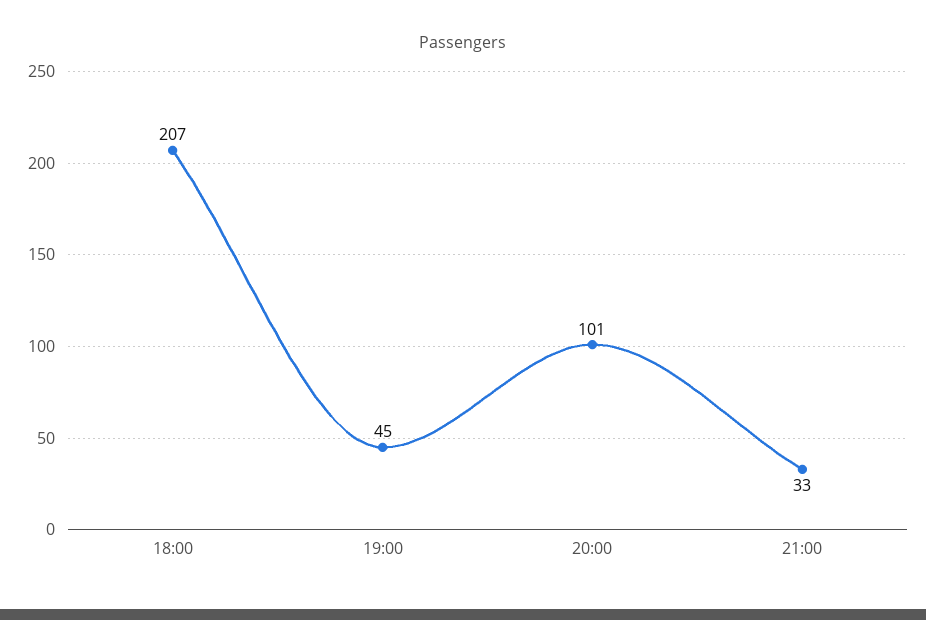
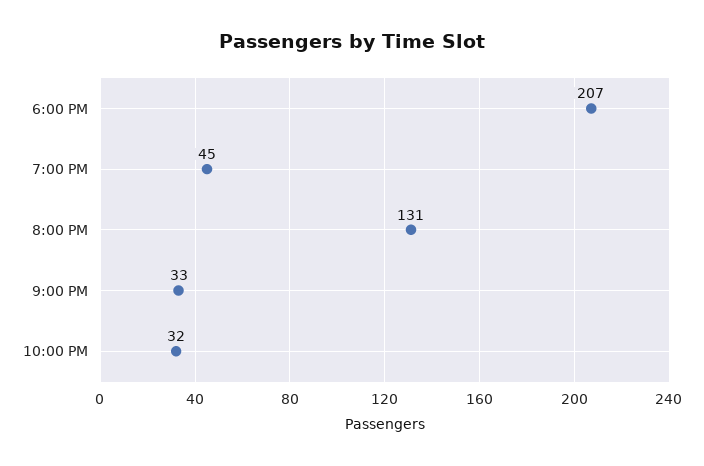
20:00: 101 -> 131
10:00 PM: none -> 32

